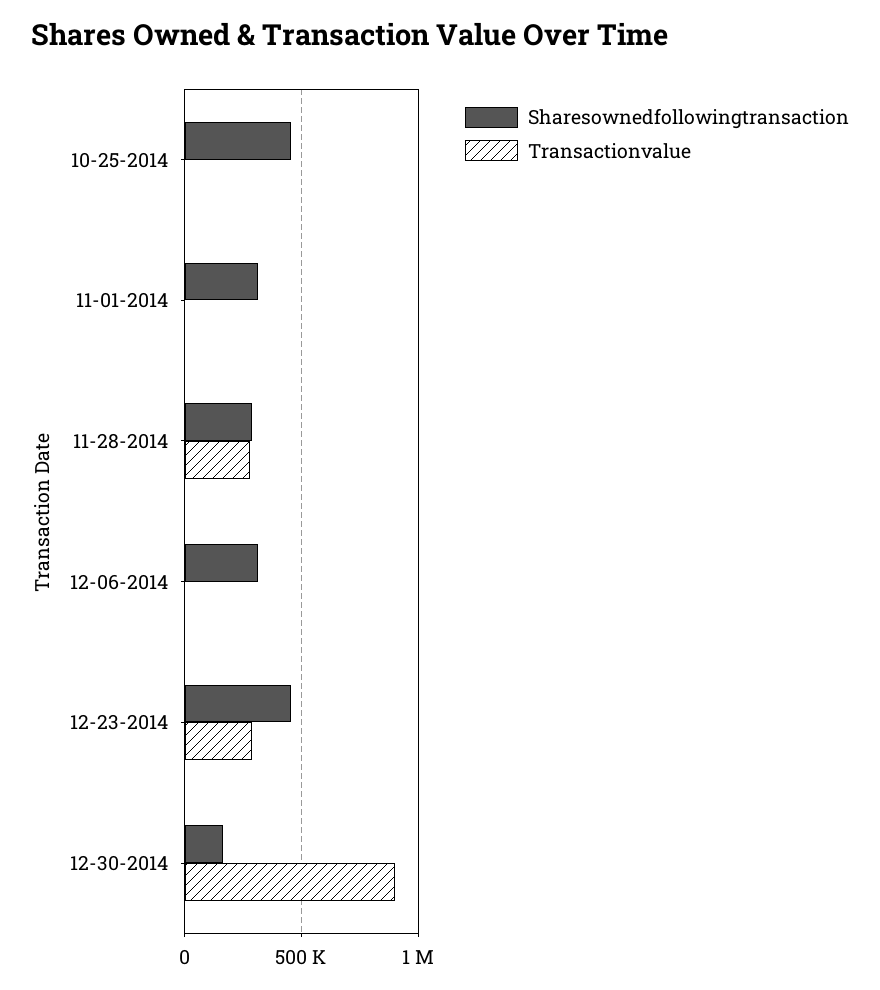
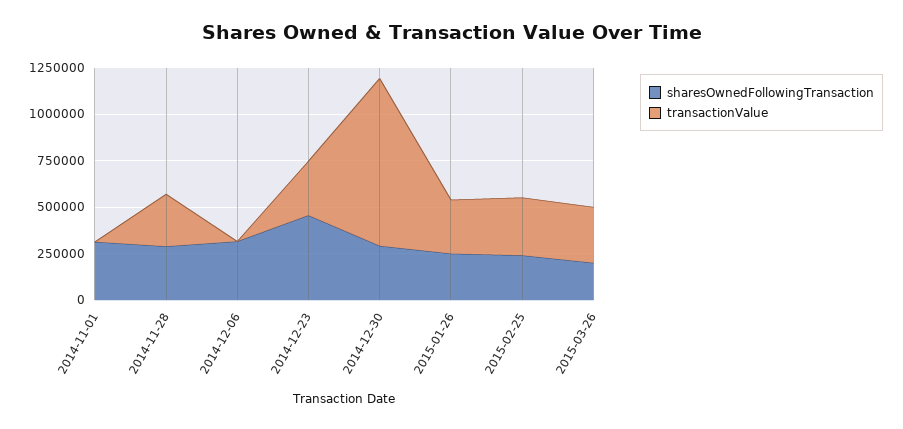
Sharesownedfollowingtransaction, 10-25-2014: 450000 -> none
Transactionvalue, 10-25-2014: 0 -> none
Sharesownedfollowingtransaction, 12-30-2014: 150000 -> 300000
Sharesownedfollowingtransaction, 2015-01-26: none -> 250000
Transactionvalue, 2015-01-26: none -> 300000
Sharesownedfollowingtransaction, 2015-02-25: none -> 250000
Transactionvalue, 2015-02-25: none -> 300000
Sharesownedfollowingtransaction, 2015-03-26: none -> 200000
Transactionvalue, 2015-03-26: none -> 300000

